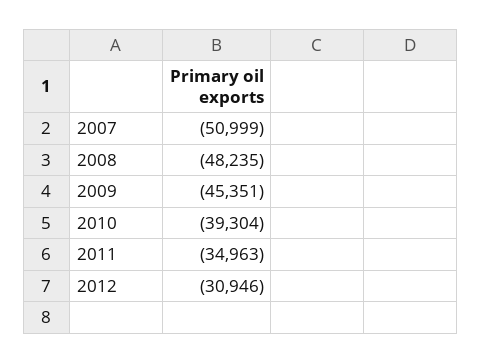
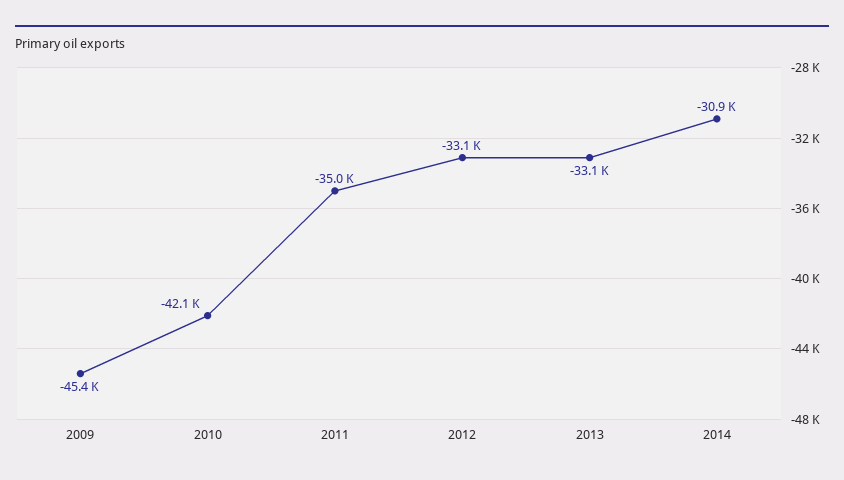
2007: -50999 -> none
2008: -48235 -> none
2010: -39304 -> -42100
2012: -30946 -> -33100
2013: none -> -33100
2014: none -> -30900

